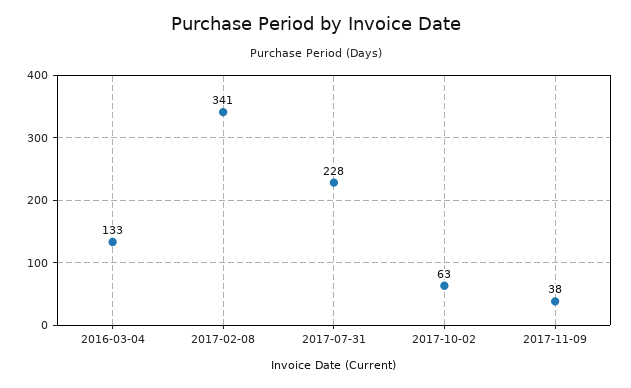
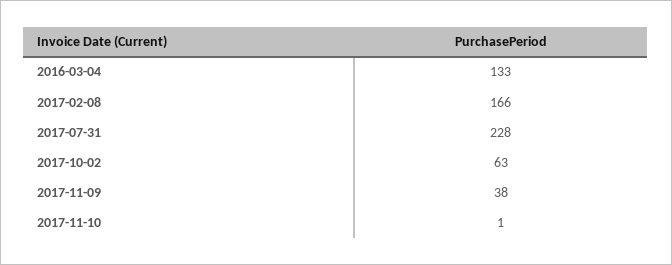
2017-02-08: 341 -> 166
2017-11-10: none -> 1

